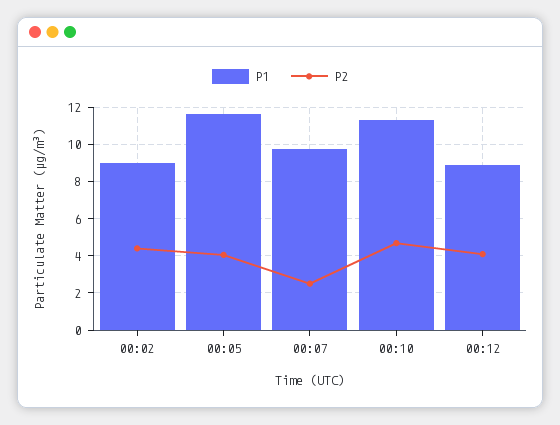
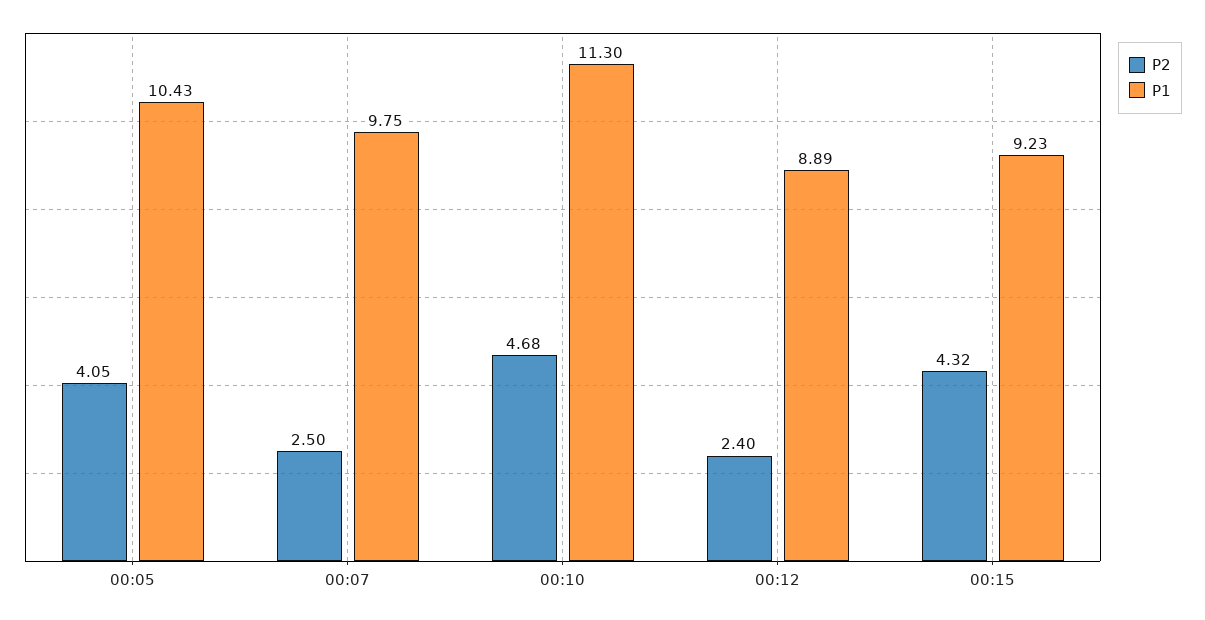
P1, 00:02: 9 -> none
P2, 00:02: 4.5 -> none
P1, 00:05: 11.5 -> 10.43
P2, 00:12: 4 -> 2.4
P2, 00:15: none -> 4.32
P1, 00:15: none -> 9.23

